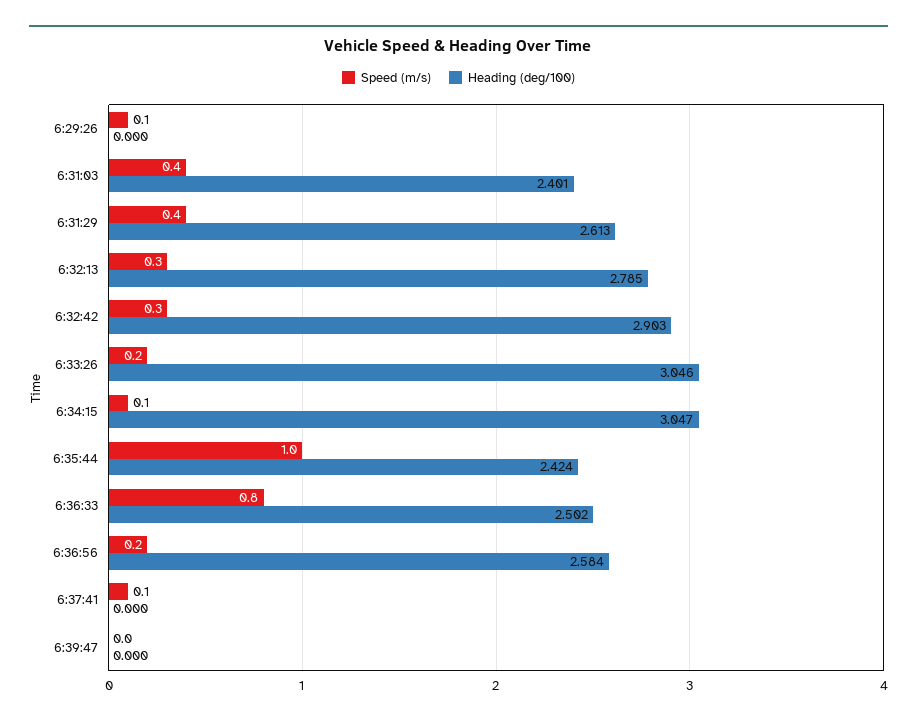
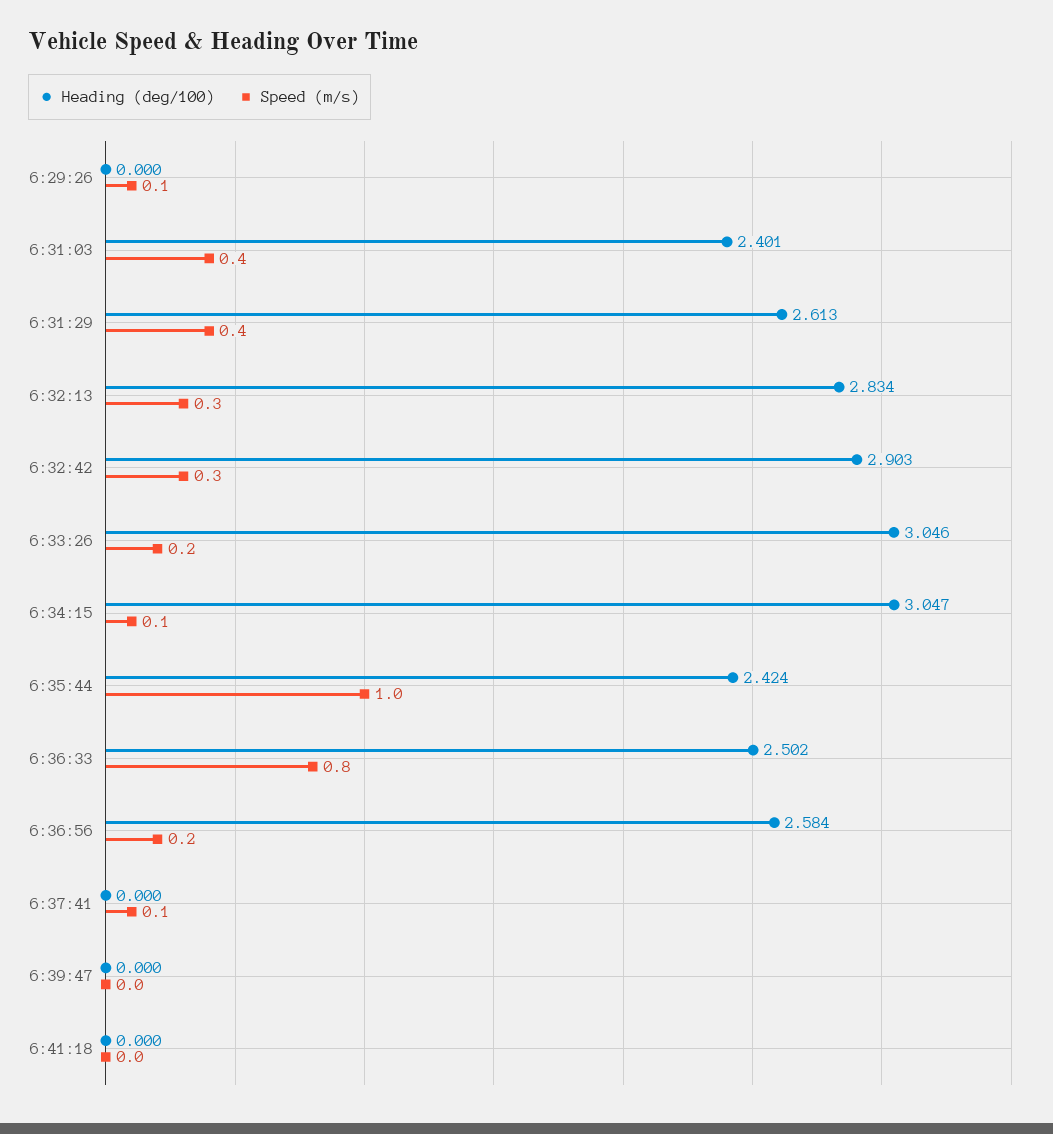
Heading (deg/100), 6:32:13: 2.785 -> 2.834
Heading (deg/100), 6:41:18: none -> 0
Speed (m/s), 6:41:18: none -> 0

